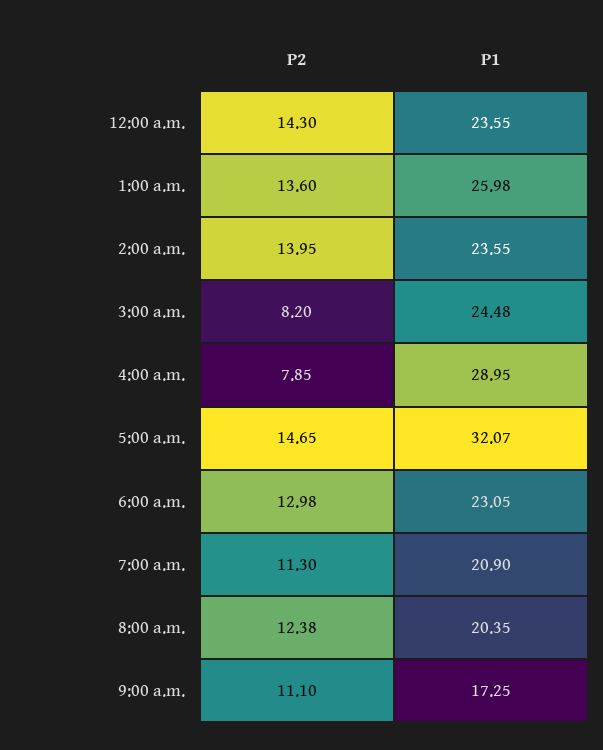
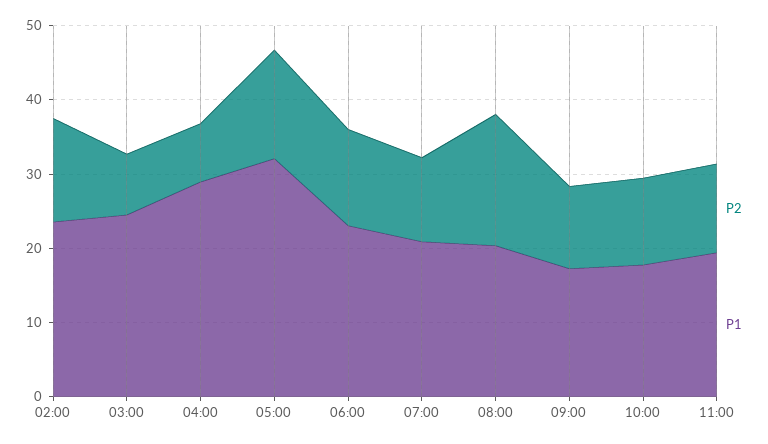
P2, 12:00 a.m.: 14.3 -> none
P1, 12:00 a.m.: 23.55 -> none
P2, 1:00 a.m.: 13.6 -> none
P1, 1:00 a.m.: 25.98 -> none
P2, 8:00 a.m.: 12.38 -> 18
P2, 10:00: none -> 12
P1, 10:00: none -> 18
P2, 11:00: none -> 12
P1, 11:00: none -> 20

